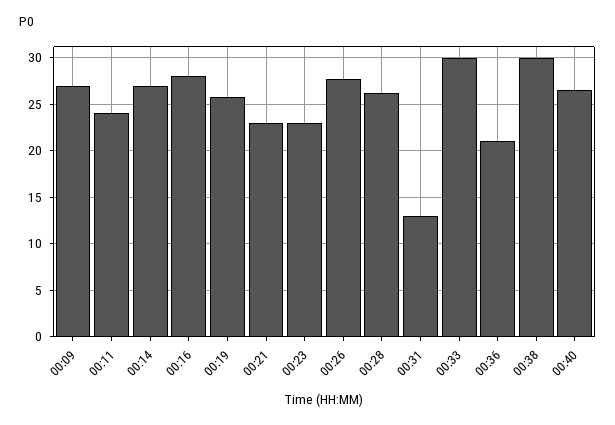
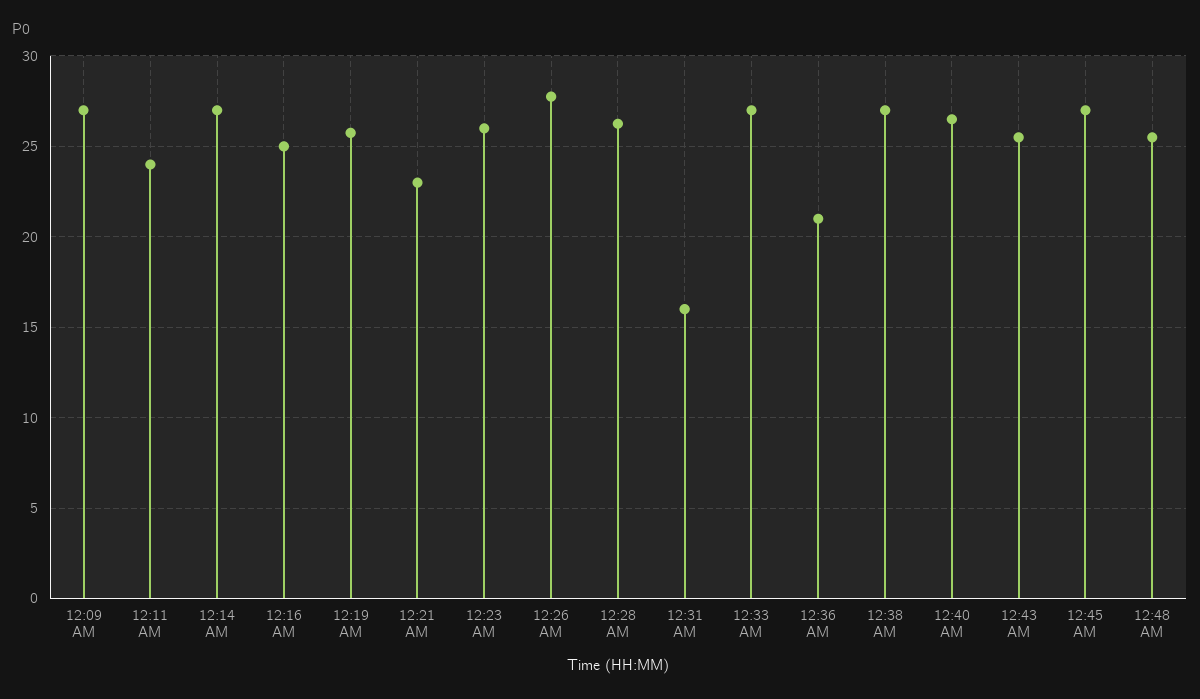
00:16: 28 -> 25
00:23: 23 -> 26
00:31: 13 -> 16
00:33: 30 -> 27
00:38: 30 -> 27
12:43 AM: none -> 25.5
12:45 AM: none -> 27
12:48 AM: none -> 25.5

